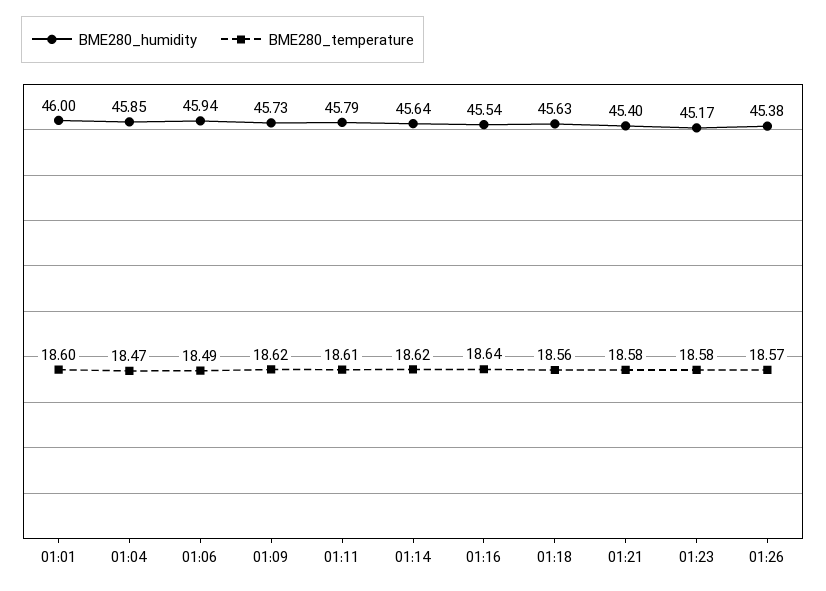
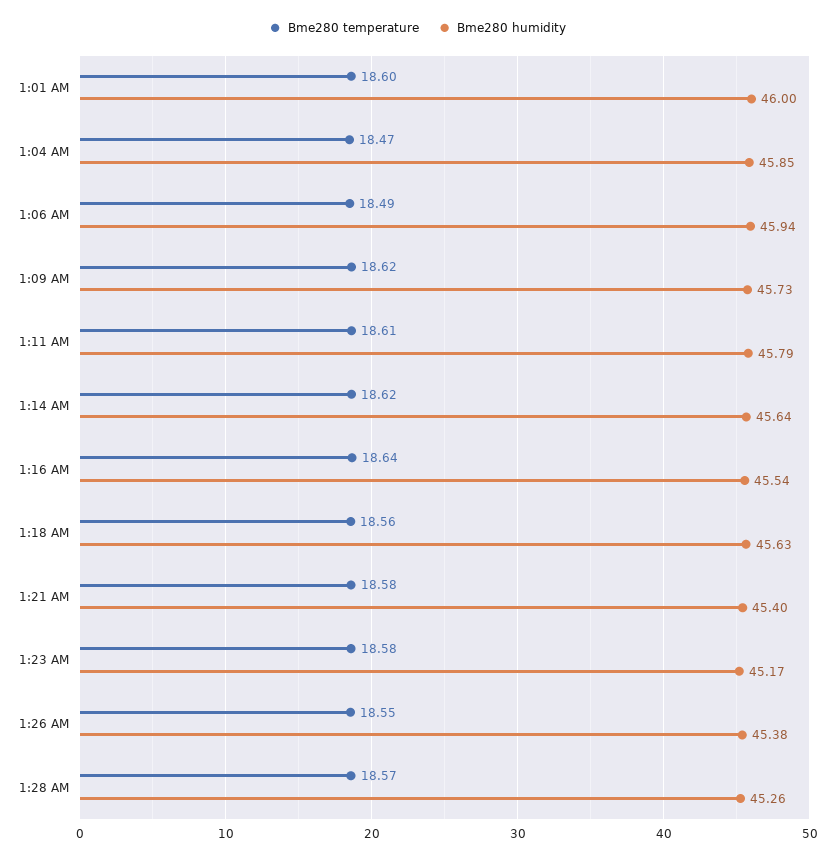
BME280_temperature, 01:26: 18.57 -> 18.55
BME280_temperature, 1:28 AM: none -> 18.57
BME280_humidity, 1:28 AM: none -> 45.26

